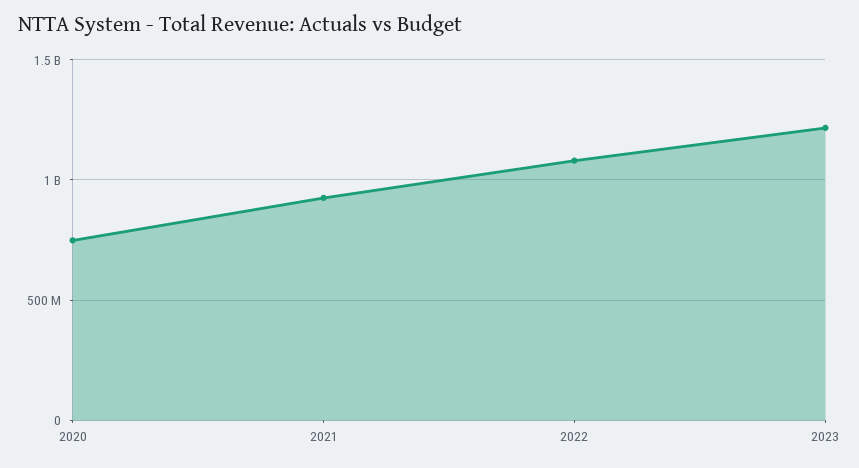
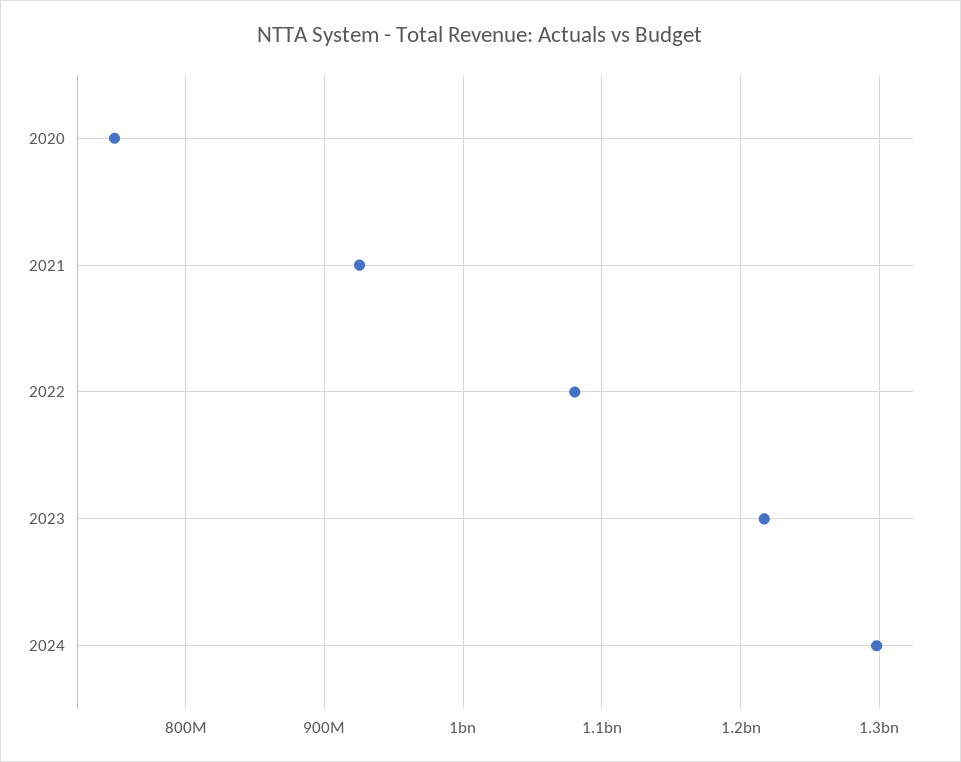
2024: none -> 1300000000

